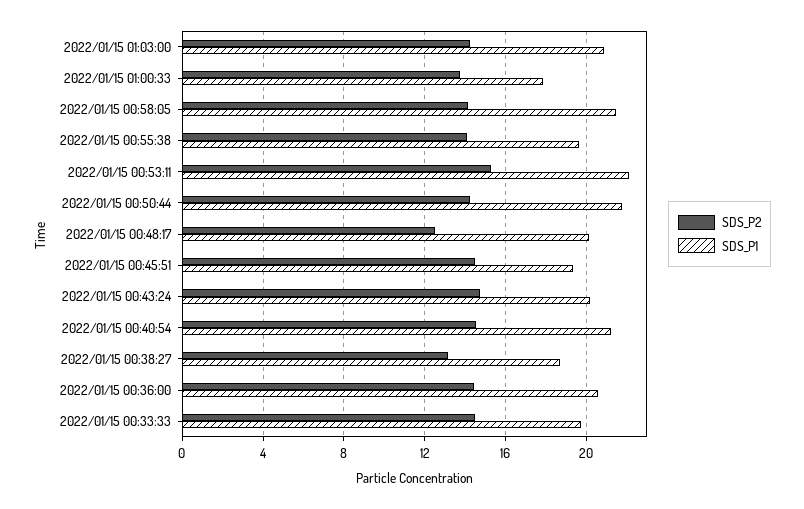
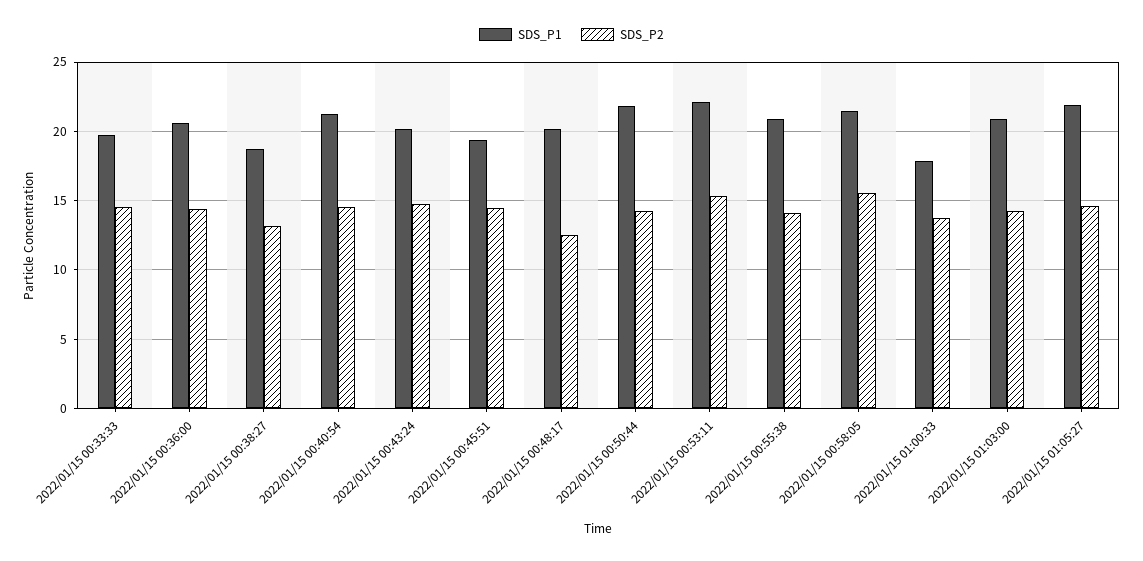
SDS_P2, 2022/01/15 00:58:05: 14 -> 15.5
SDS_P1, 2022/01/15 00:55:38: 19.5 -> 21
SDS_P1, 2022/01/15 01:05:27: none -> 22
SDS_P2, 2022/01/15 01:05:27: none -> 14.5

